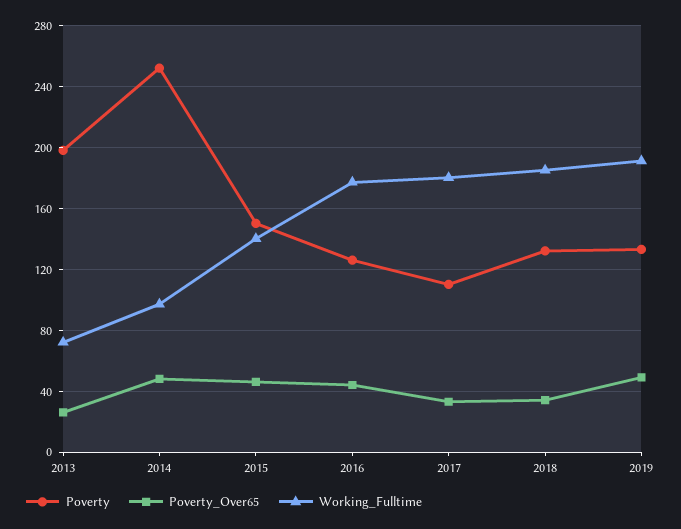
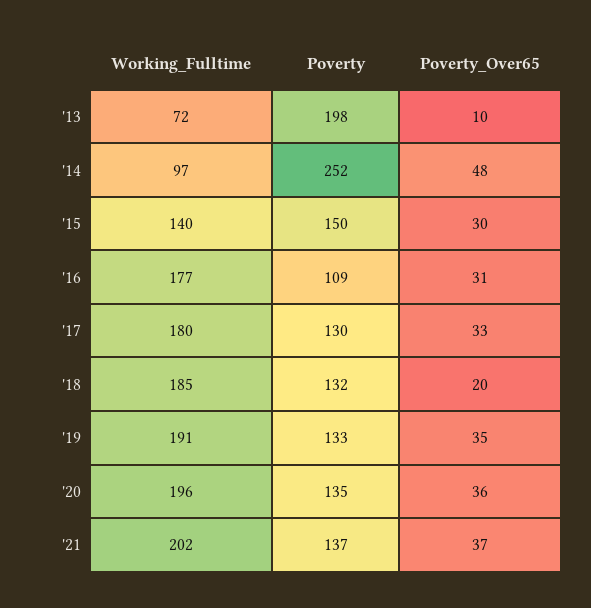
Poverty_Over65, 2013: 25 -> 10
Poverty_Over65, 2015: 45 -> 30
Poverty, 2016: 125 -> 109
Poverty_Over65, 2016: 45 -> 31
Poverty, 2017: 110 -> 130
Poverty_Over65, 2018: 35 -> 20
Poverty_Over65, 2019: 50 -> 35
Working_Fulltime, '20: none -> 196
Poverty, '20: none -> 135
Poverty_Over65, '20: none -> 36
Working_Fulltime, '21: none -> 202
Poverty, '21: none -> 137
Poverty_Over65, '21: none -> 37

